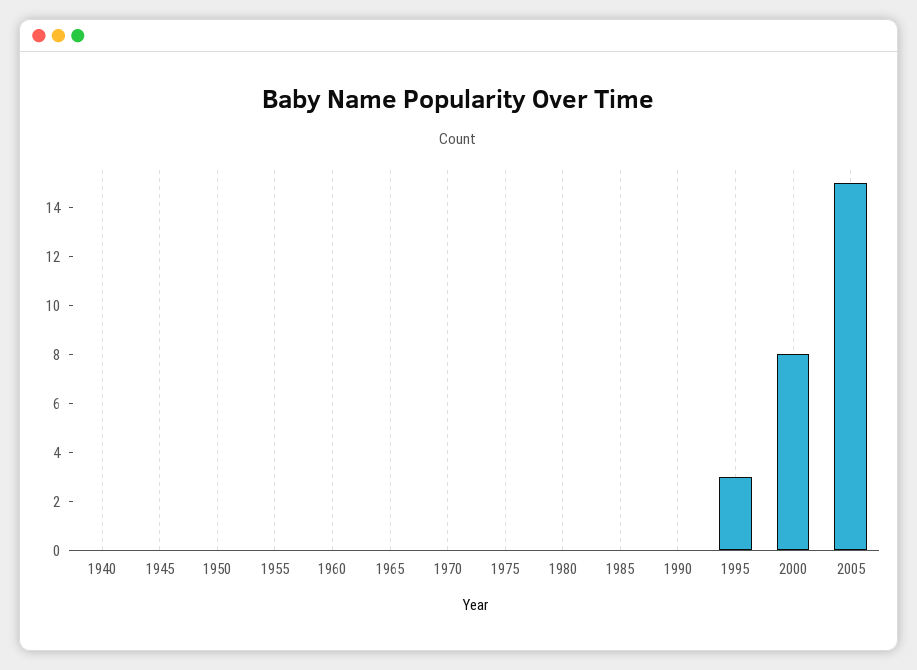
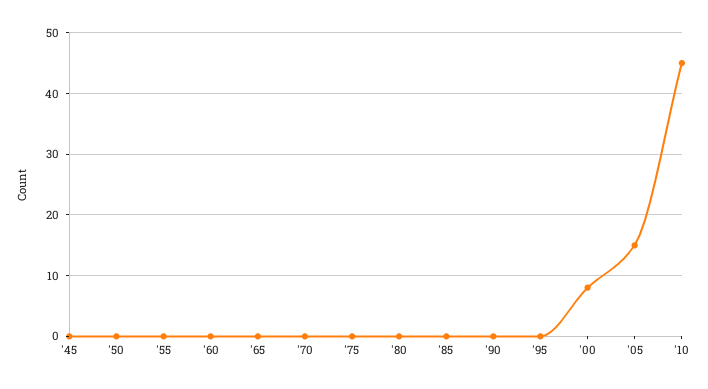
1940: 0 -> none
1995: 3 -> 0
'10: none -> 45

